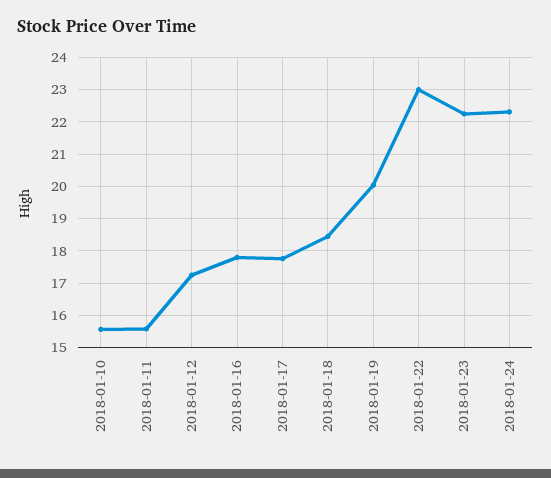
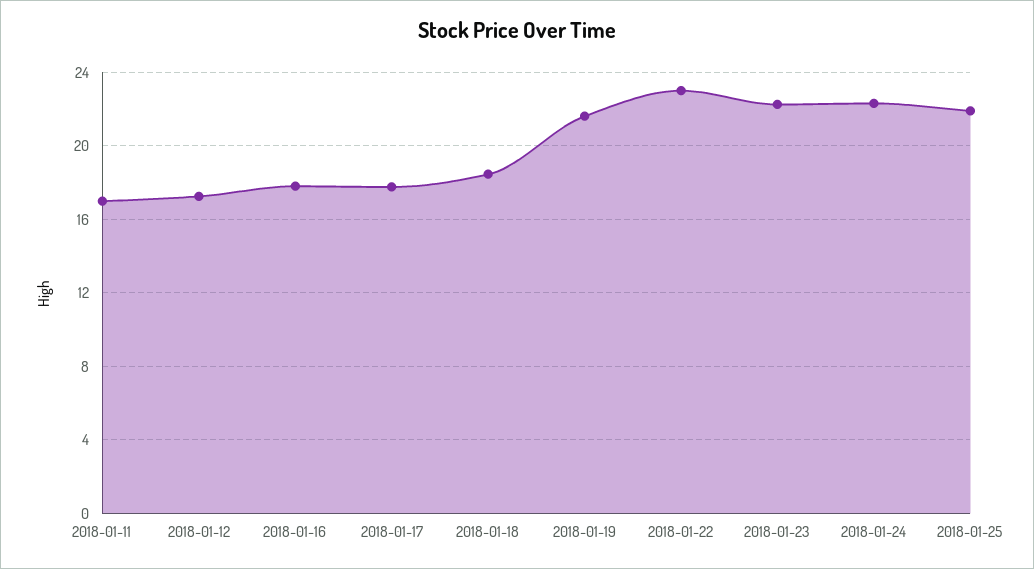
2018-01-10: 15.6 -> none
2018-01-11: 15.6 -> 17
2018-01-19: 20 -> 21.5
2018-01-25: none -> 22

